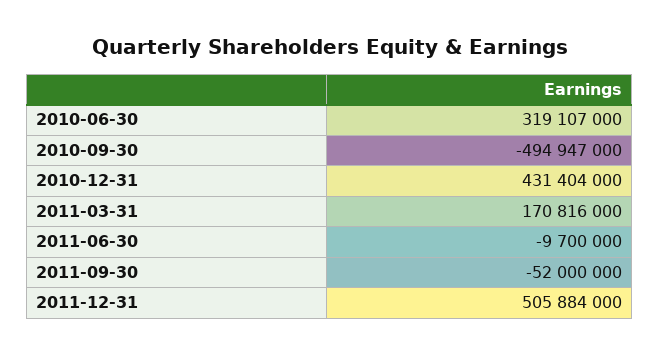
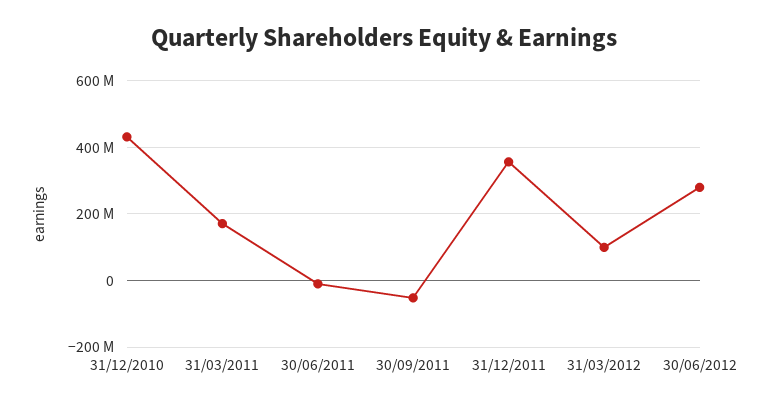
2010-06-30: 319107000 -> none
2010-09-30: -494947000 -> none
2011-12-31: 505884000 -> 360000000
31/03/2012: none -> 100000000
30/06/2012: none -> 280000000

